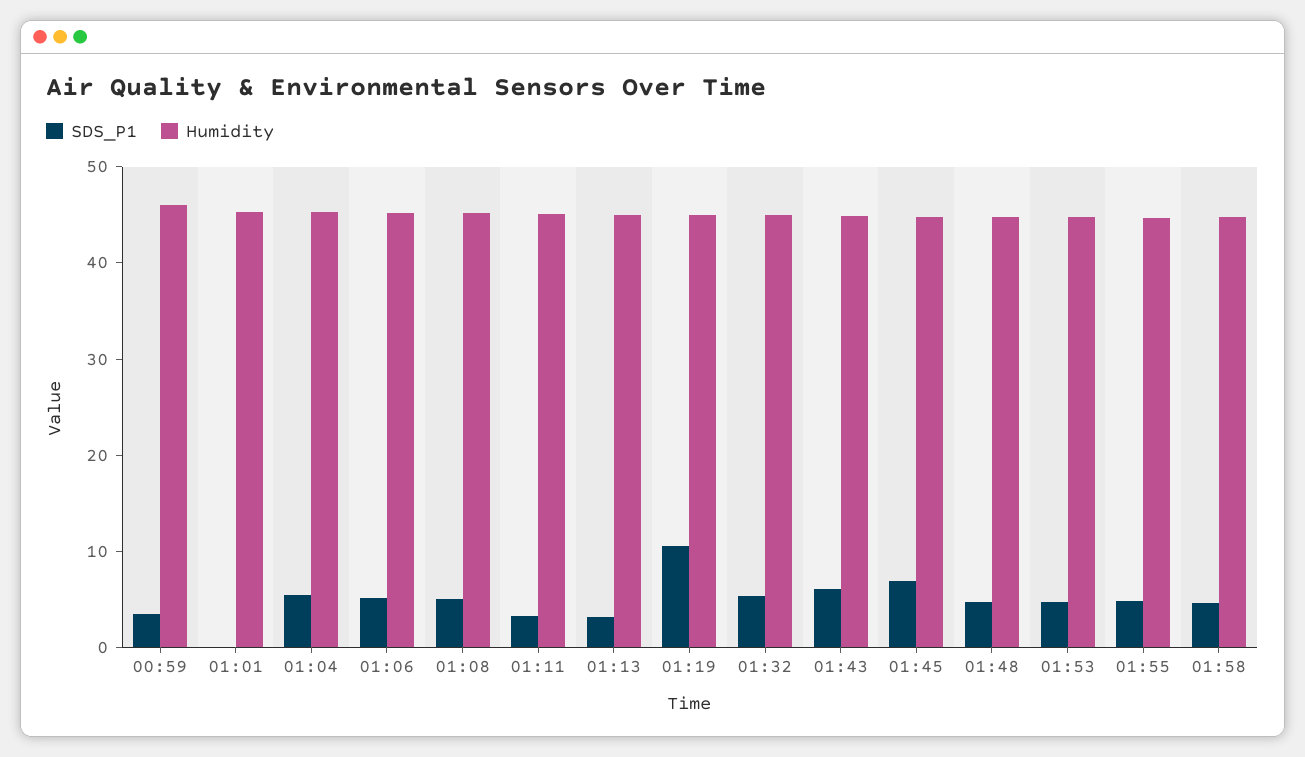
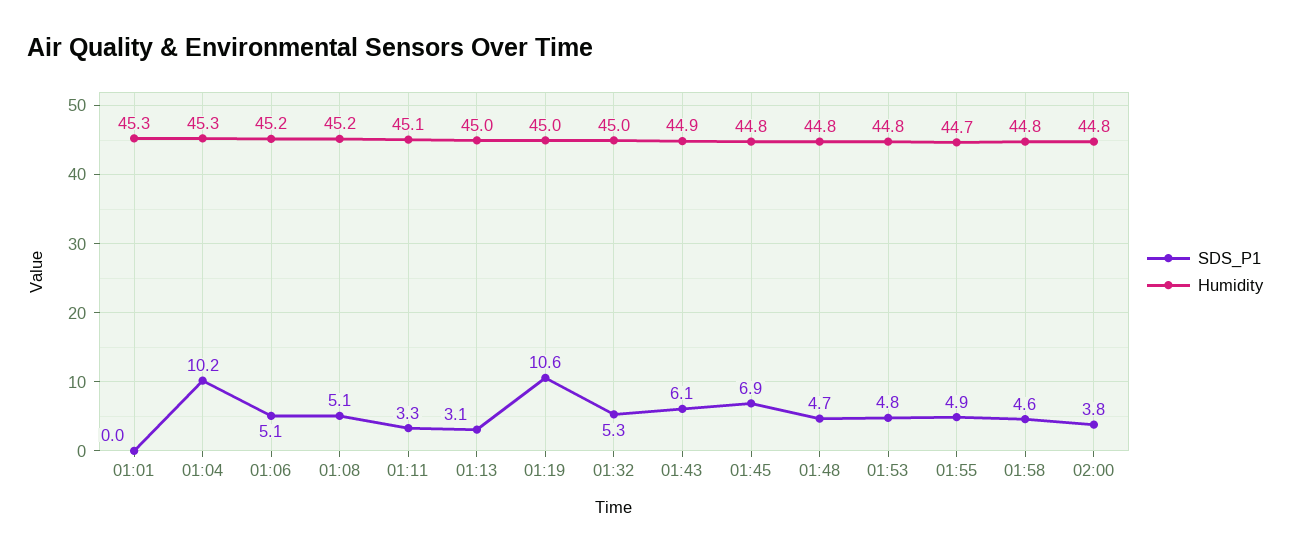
SDS_P1, 00:59: 4 -> none
Humidity, 00:59: 46 -> none
SDS_P1, 01:04: 6 -> 10.2
SDS_P1, 02:00: none -> 3.8
Humidity, 02:00: none -> 44.8

